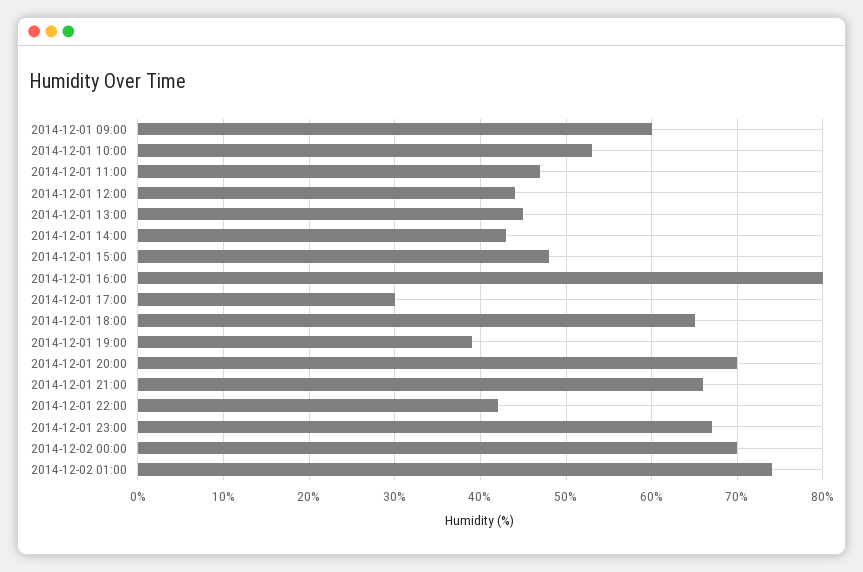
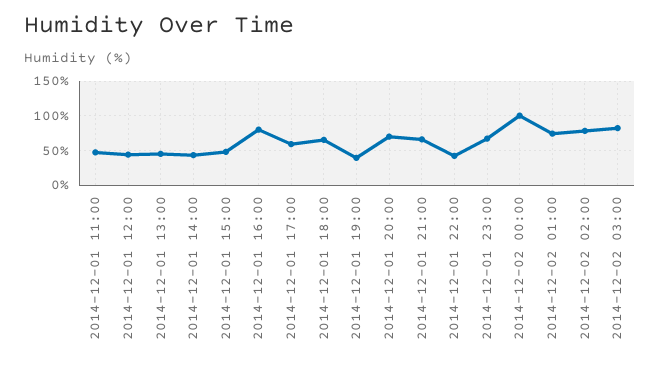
2014-12-01 09:00: 60 -> none
2014-12-01 10:00: 53 -> none
2014-12-01 17:00: 30 -> 60
2014-12-02 00:00: 70 -> 100
2014-12-02 02:00: none -> 80
2014-12-02 03:00: none -> 80

